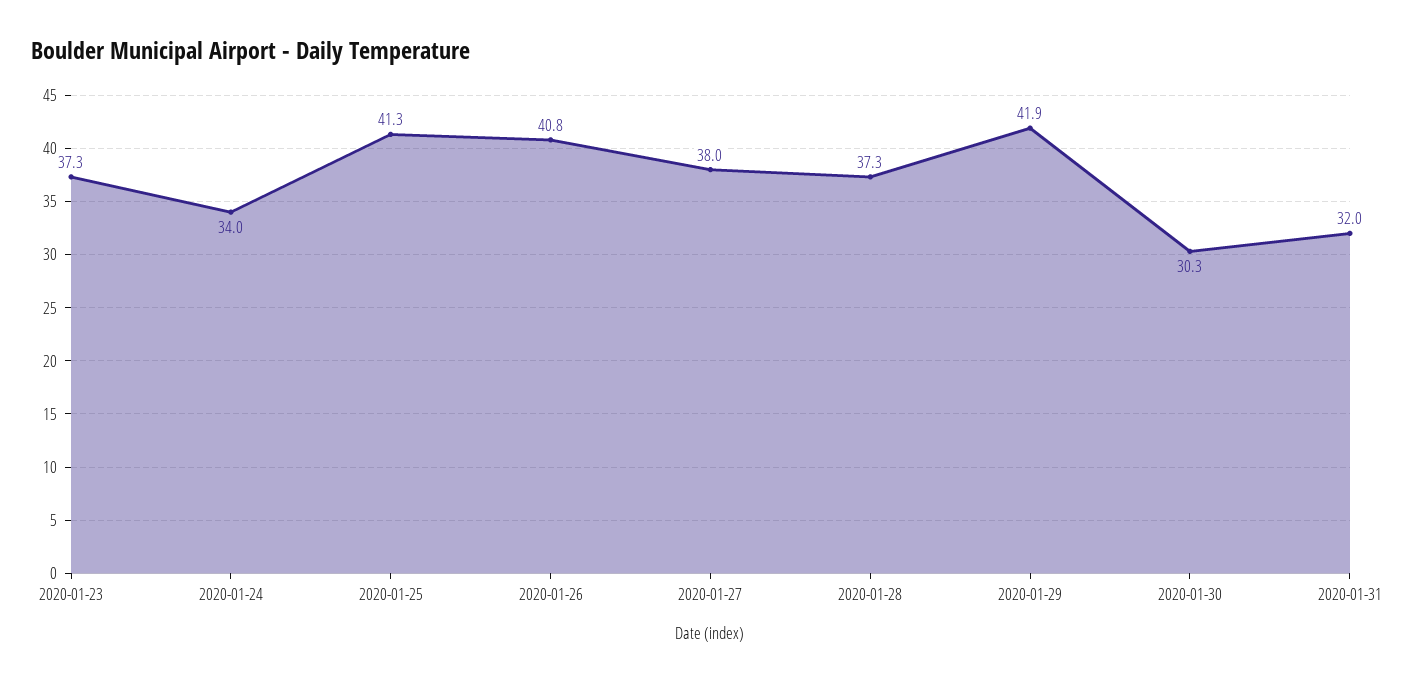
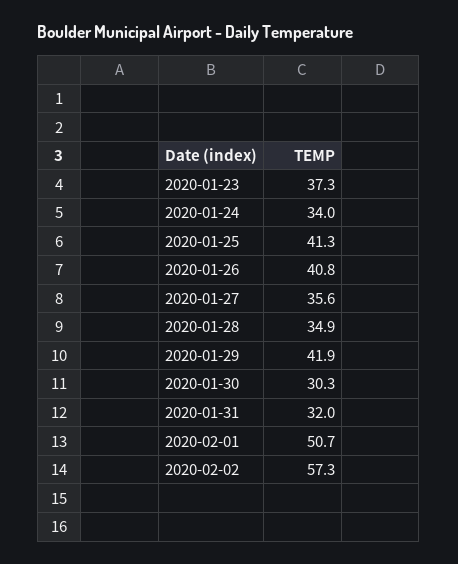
2020-01-27: 38 -> 35.6
2020-01-28: 37.3 -> 34.9
2020-02-01: none -> 50.7
2020-02-02: none -> 57.3

